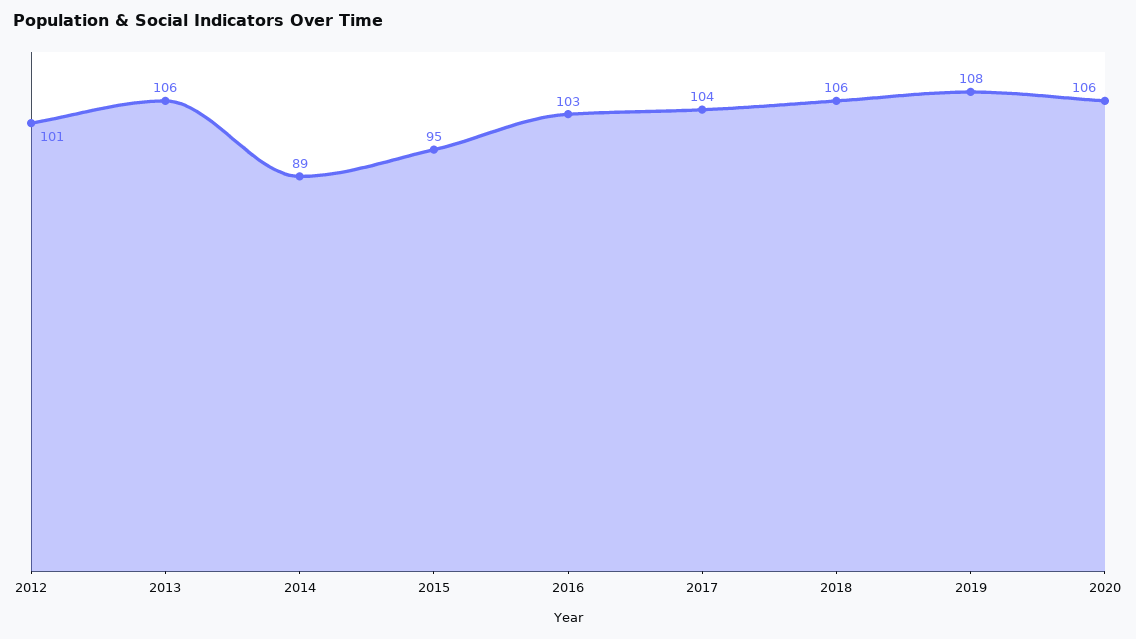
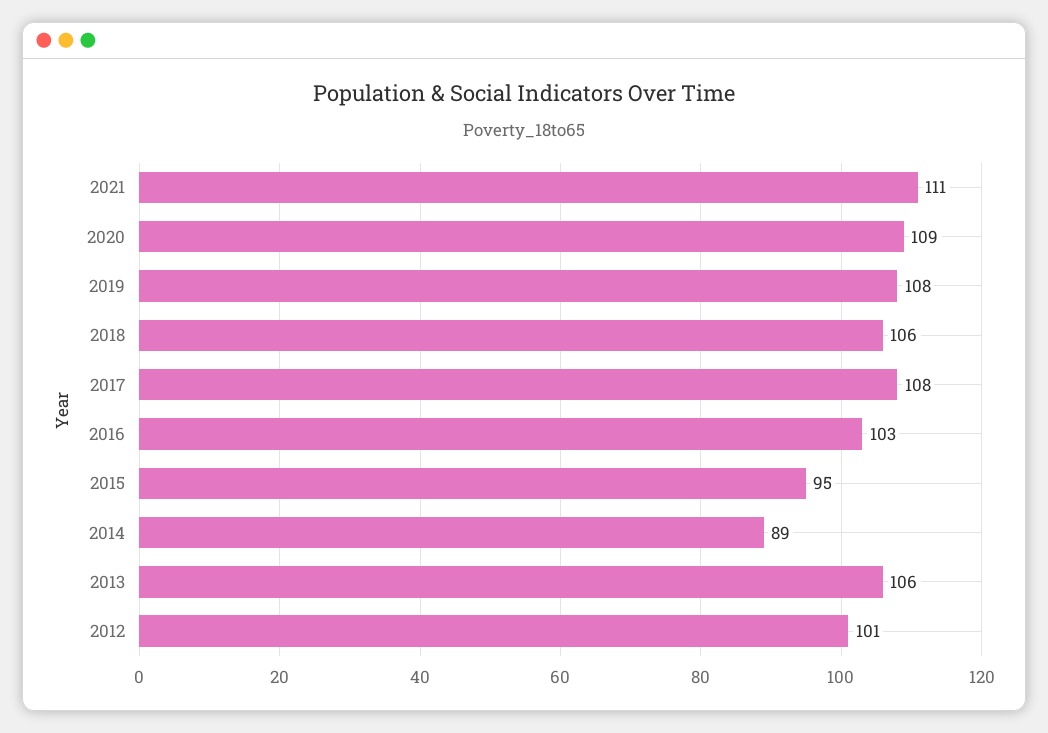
2017: 104 -> 108
2020: 106 -> 109
2021: none -> 111

